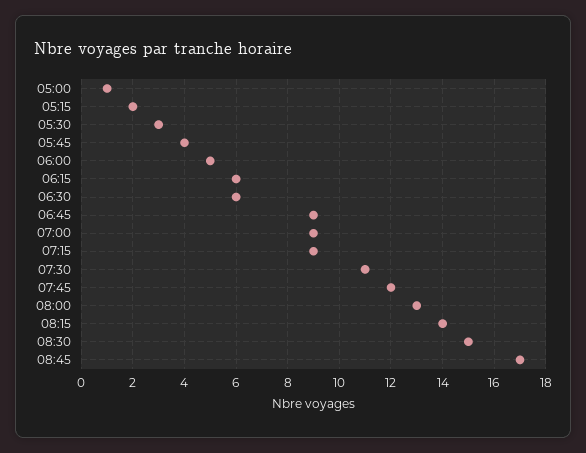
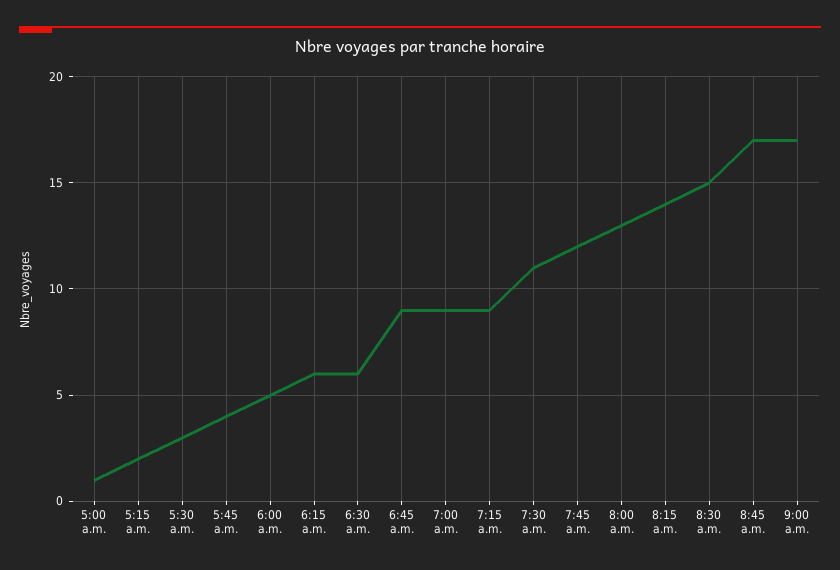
9:00 a.m.: none -> 17

